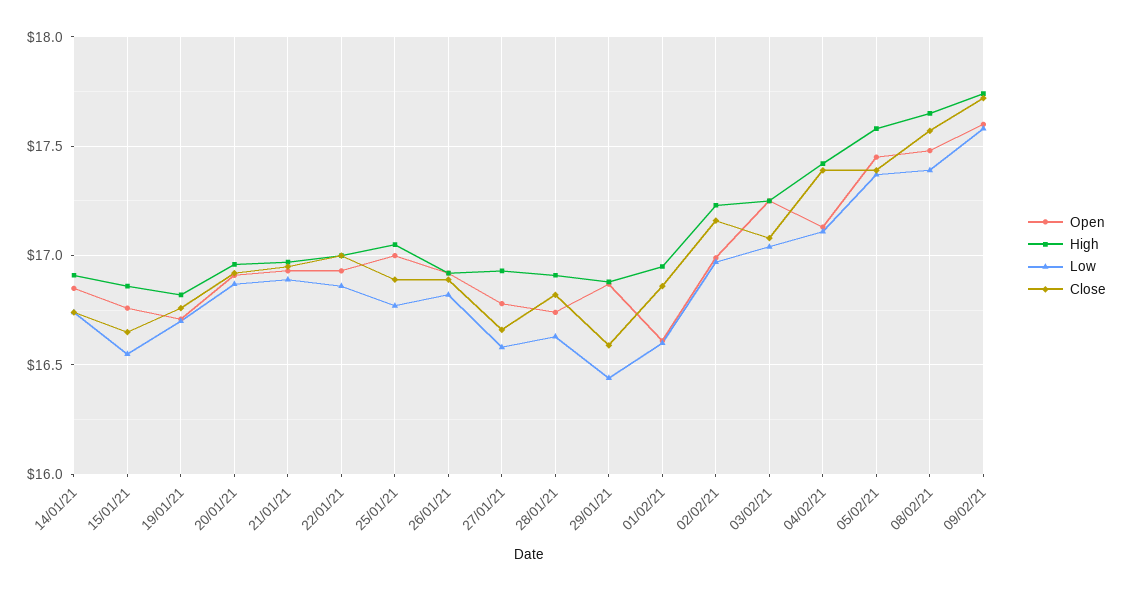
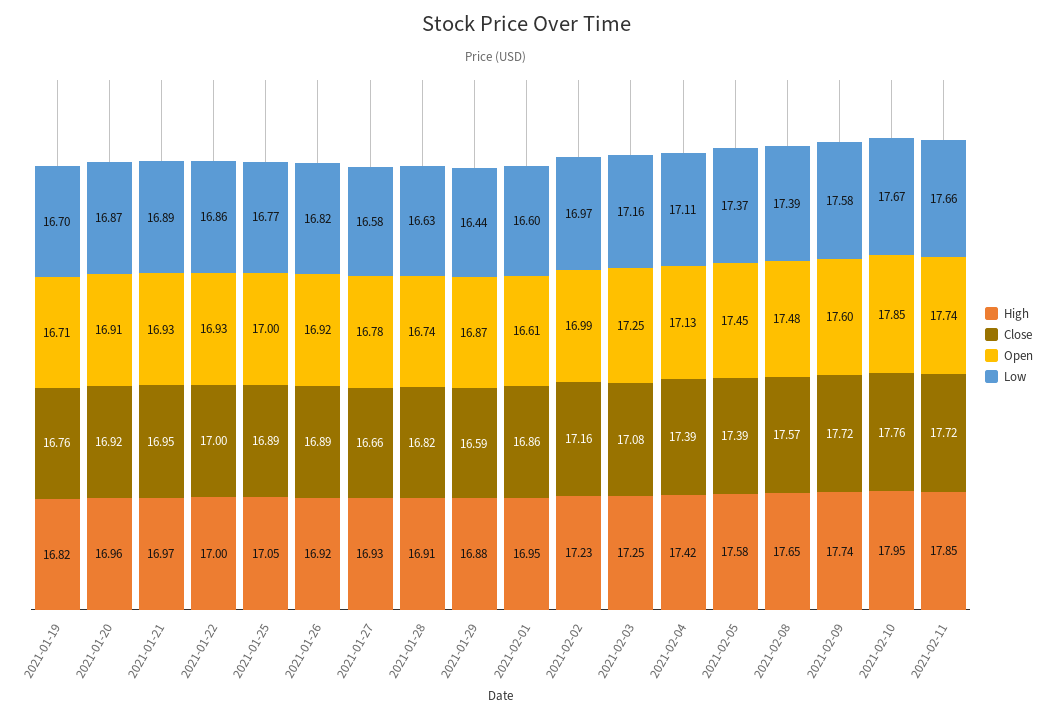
Open, 14/01/21: 16.85 -> none
High, 14/01/21: 16.9 -> none
Low, 14/01/21: 16.75 -> none
Close, 14/01/21: 16.75 -> none
Open, 15/01/21: 16.75 -> none
High, 15/01/21: 16.85 -> none
Low, 15/01/21: 16.55 -> none
Close, 15/01/21: 16.65 -> none
Low, 03/02/21: 17.05 -> 17.16
High, 2021-02-10: none -> 17.95
Close, 2021-02-10: none -> 17.76
Open, 2021-02-10: none -> 17.85
Low, 2021-02-10: none -> 17.67
High, 2021-02-11: none -> 17.85
Close, 2021-02-11: none -> 17.72
Open, 2021-02-11: none -> 17.74
Low, 2021-02-11: none -> 17.66

